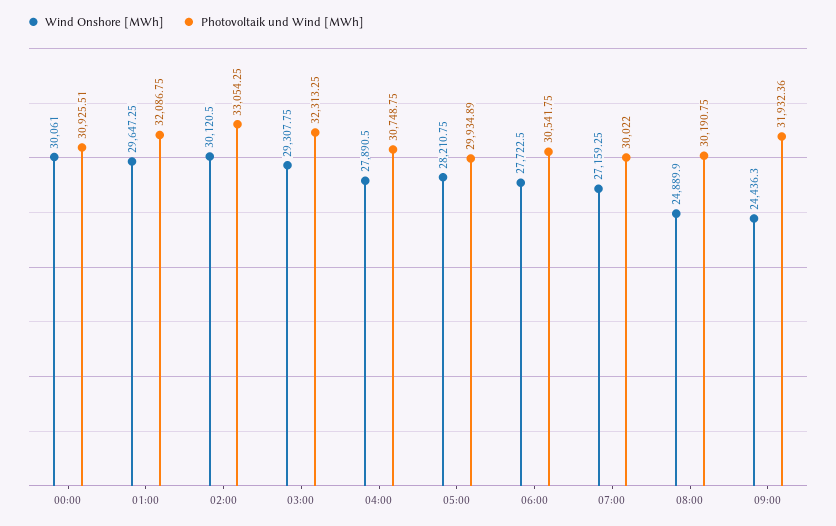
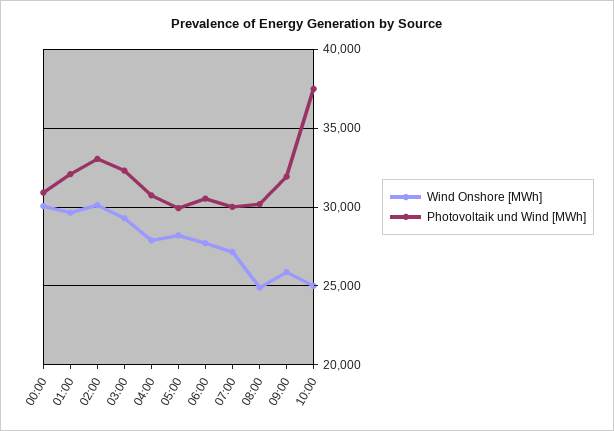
Wind Onshore [MWh], 09:00: 24436.3 -> 26000
Wind Onshore [MWh], 10:00: none -> 25000
Photovoltaik und Wind [MWh], 10:00: none -> 37500

